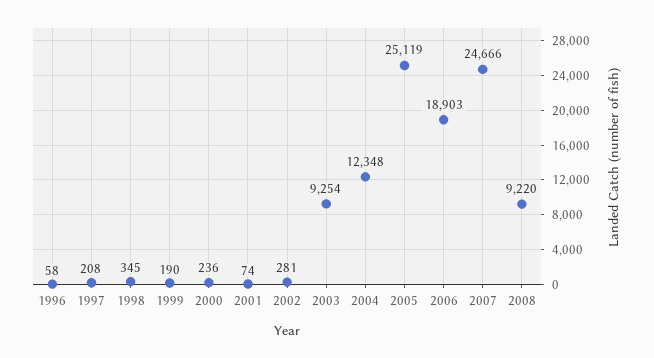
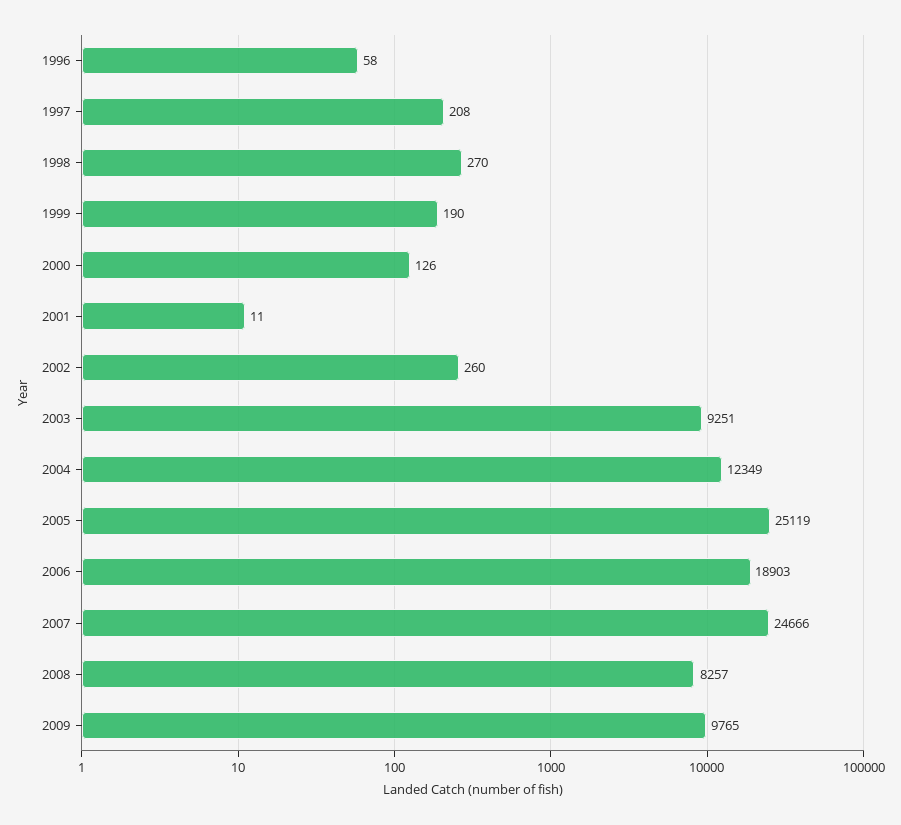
1998: 345 -> 270
2000: 236 -> 126
2001: 74 -> 11
2002: 281 -> 260
2003: 9254 -> 9251
2004: 12348 -> 12349
2008: 9220 -> 8257
2009: none -> 9765

